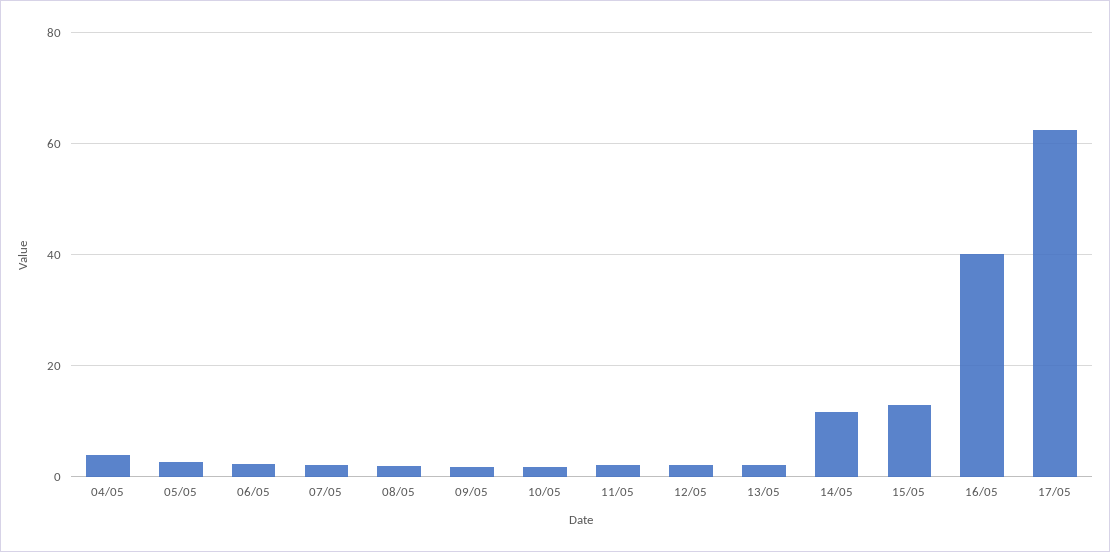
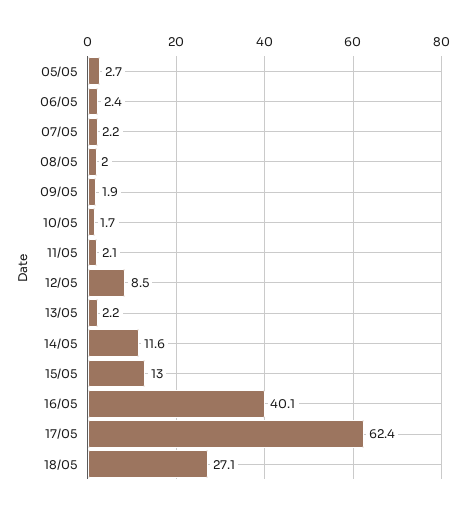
04/05: 4 -> none
12/05: 2 -> 8.5
18/05: none -> 27.1

